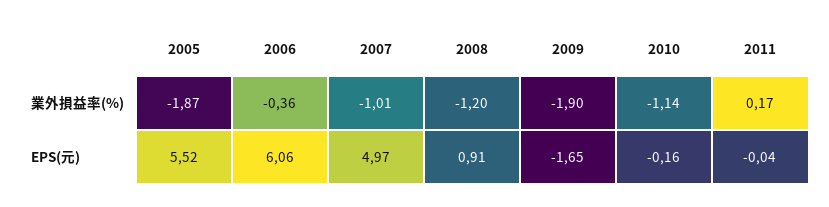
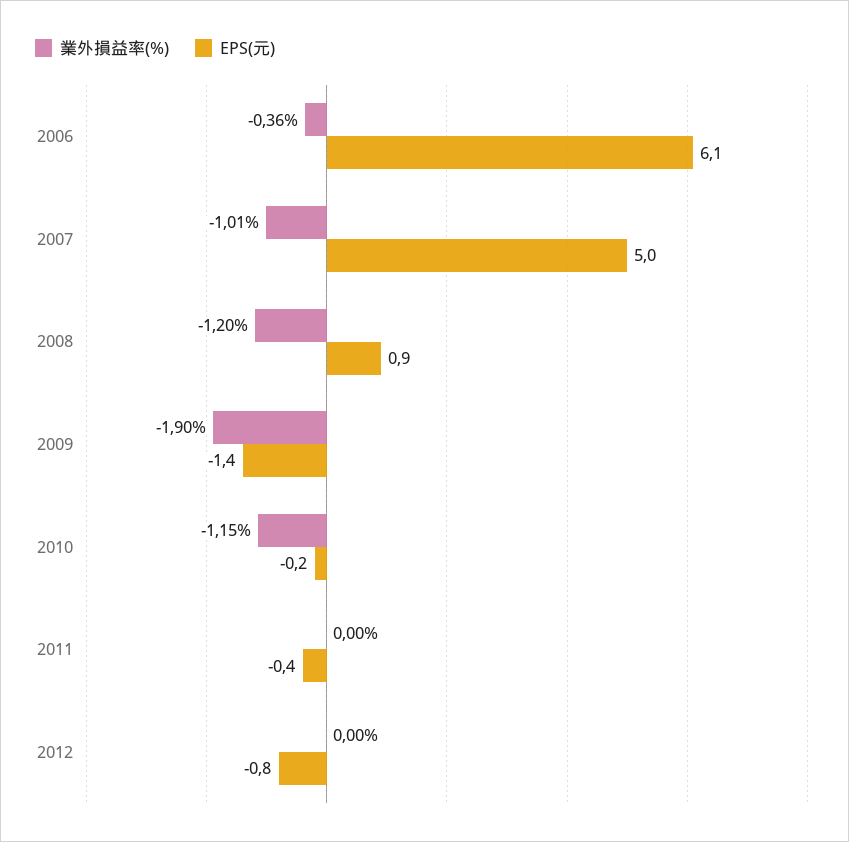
業外損益率(%), 2005: -1.87 -> none
業外損益率(%), 2010: -1.14 -> -1.15
業外損益率(%), 2011: 0.17 -> 0
EPS(元), 2005: 5.52 -> none
EPS(元), 2009: -1.65 -> -1.4
EPS(元), 2011: -0.04 -> -0.4
業外損益率(%), 2012: none -> 0
EPS(元), 2012: none -> -0.8

